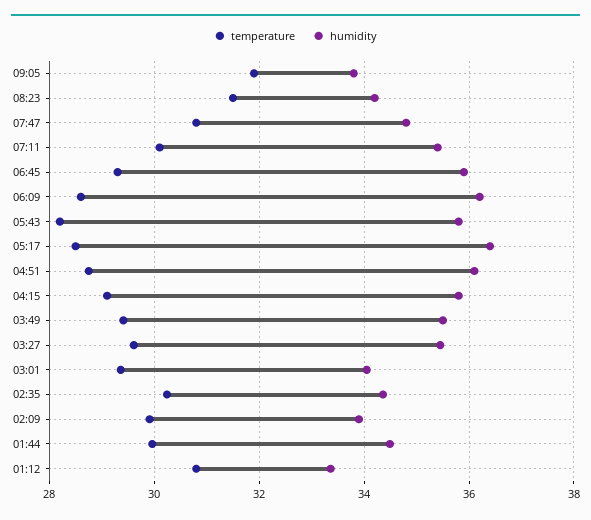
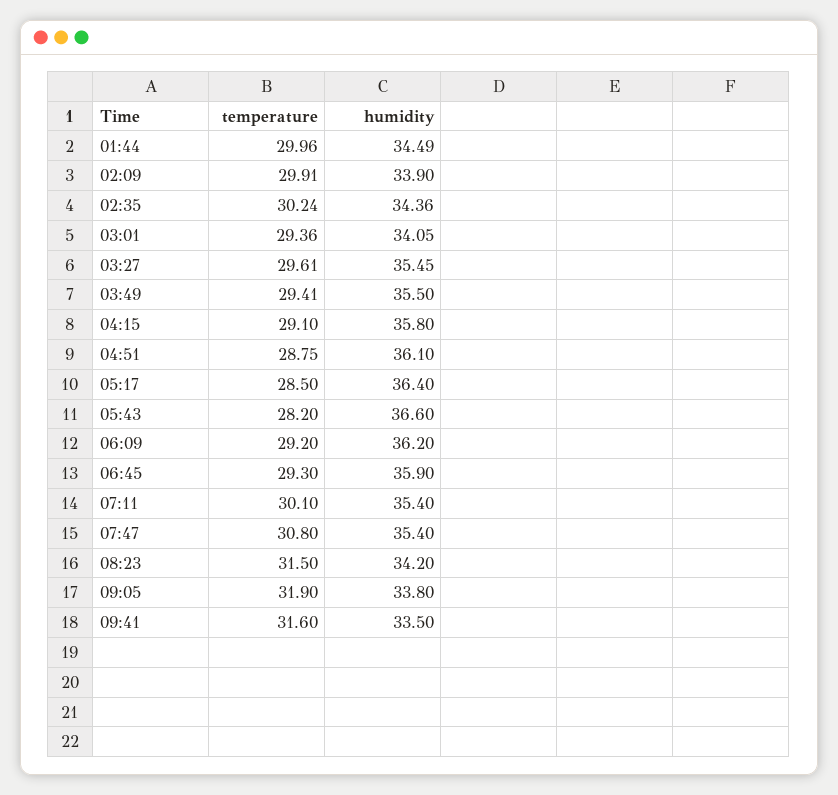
humidity, 07:47: 34.8 -> 35.4
temperature, 06:09: 28.6 -> 29.2
humidity, 05:43: 35.8 -> 36.6
temperature, 01:12: 30.8 -> none
humidity, 01:12: 33.4 -> none
temperature, 09:41: none -> 31.6
humidity, 09:41: none -> 33.5

